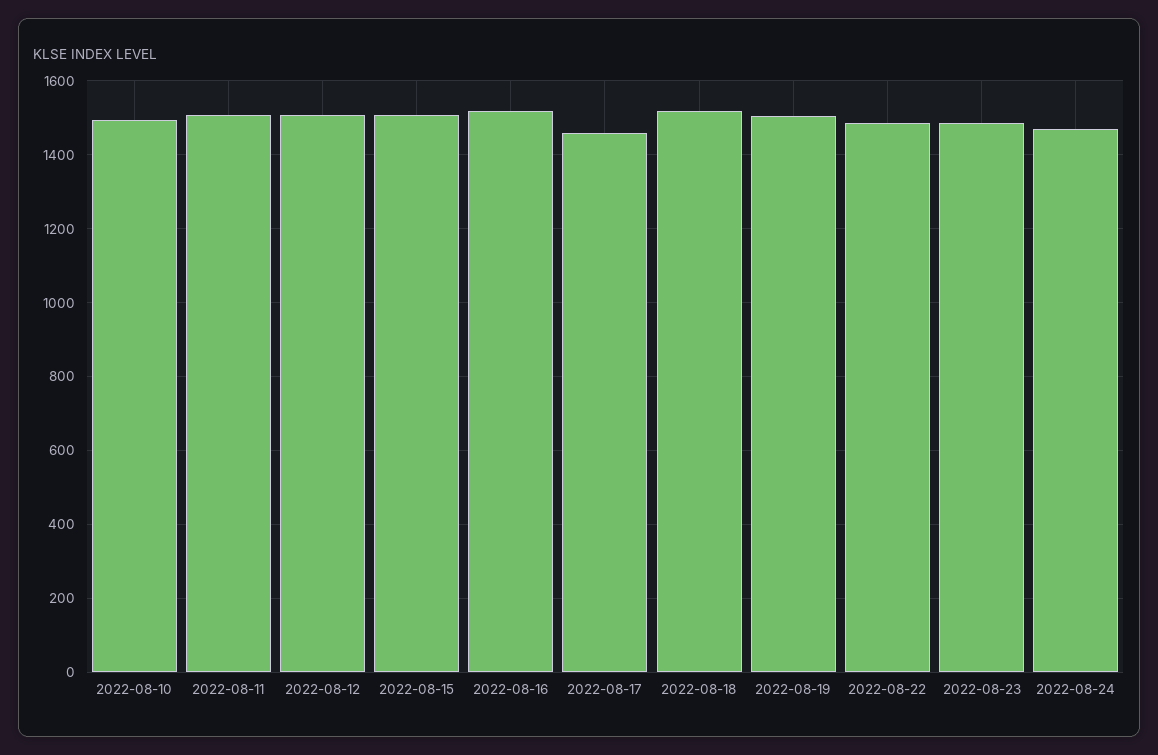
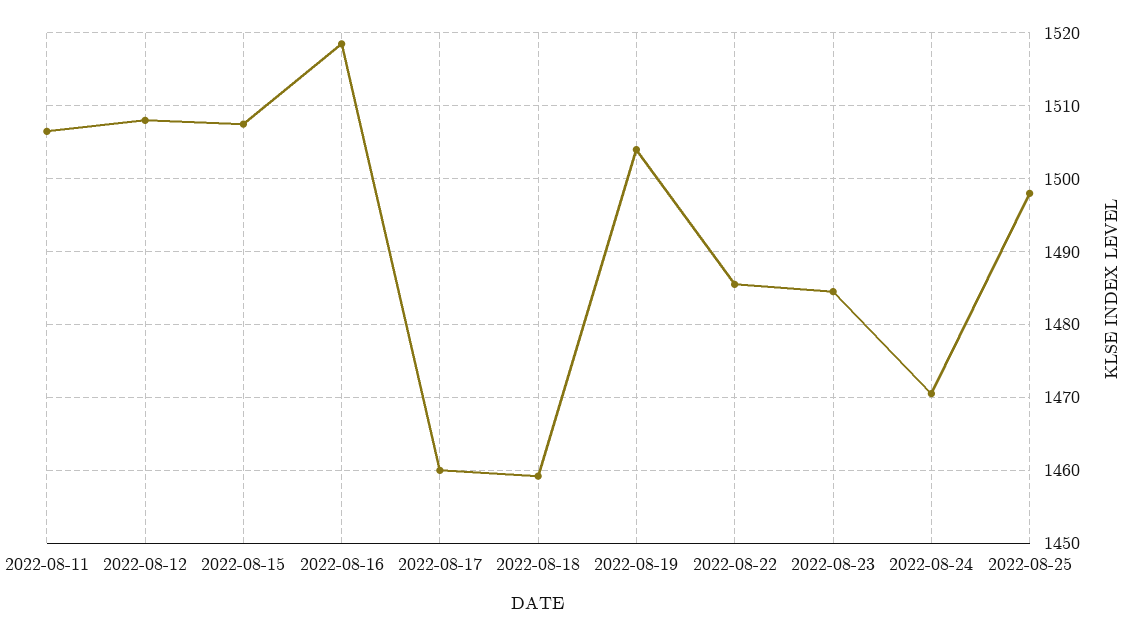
2022-08-10: 1500 -> none
2022-08-18: 1520 -> 1459
2022-08-25: none -> 1498

